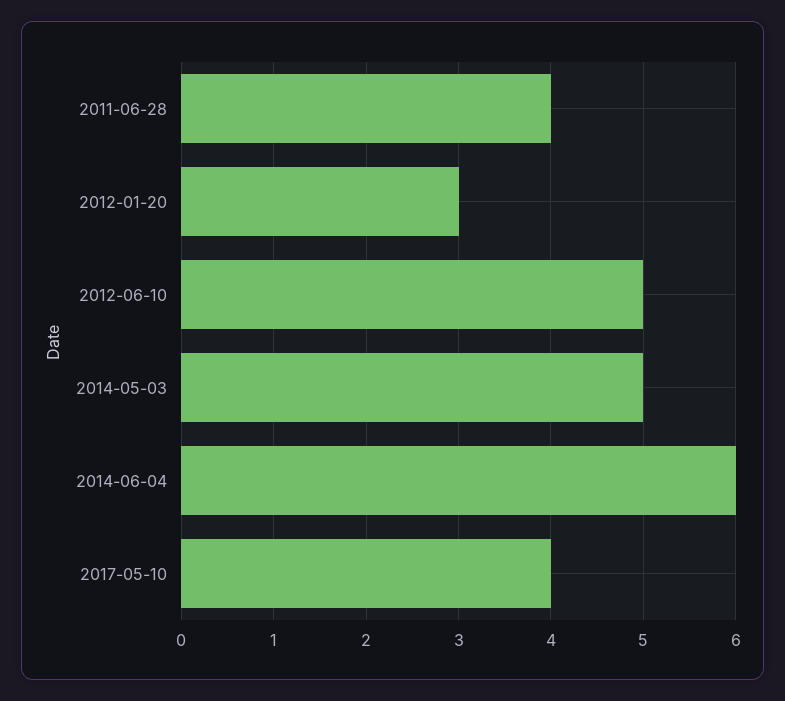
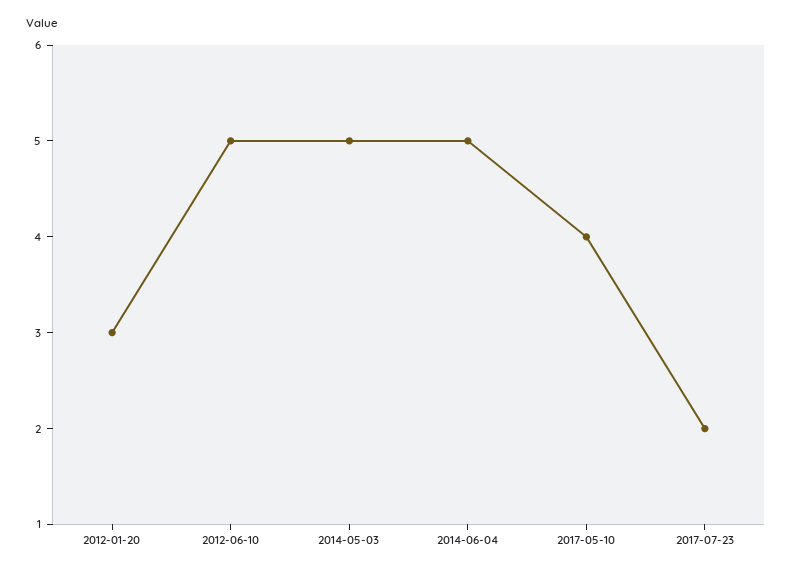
2011-06-28: 4 -> none
2014-06-04: 6 -> 5
2017-07-23: none -> 2

